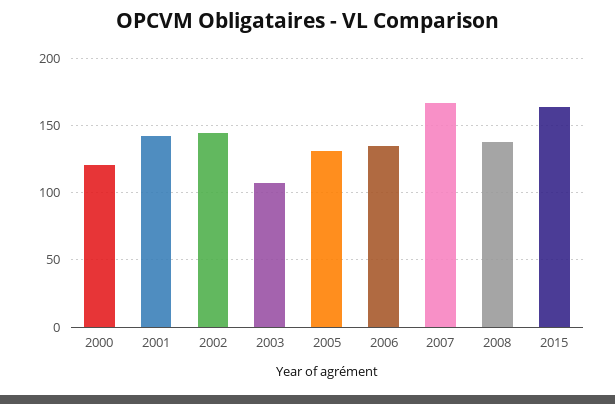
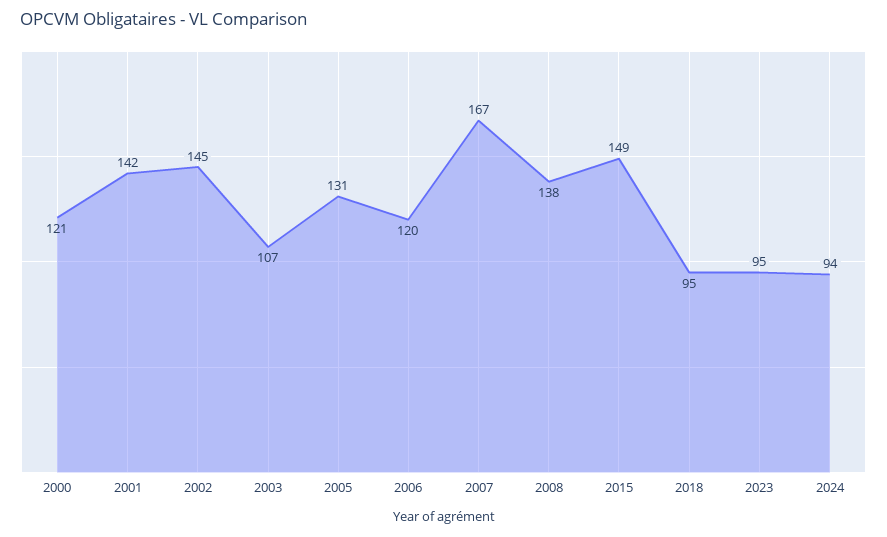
2006: 135 -> 120
2015: 165 -> 149
2018: none -> 95
2023: none -> 95
2024: none -> 94

